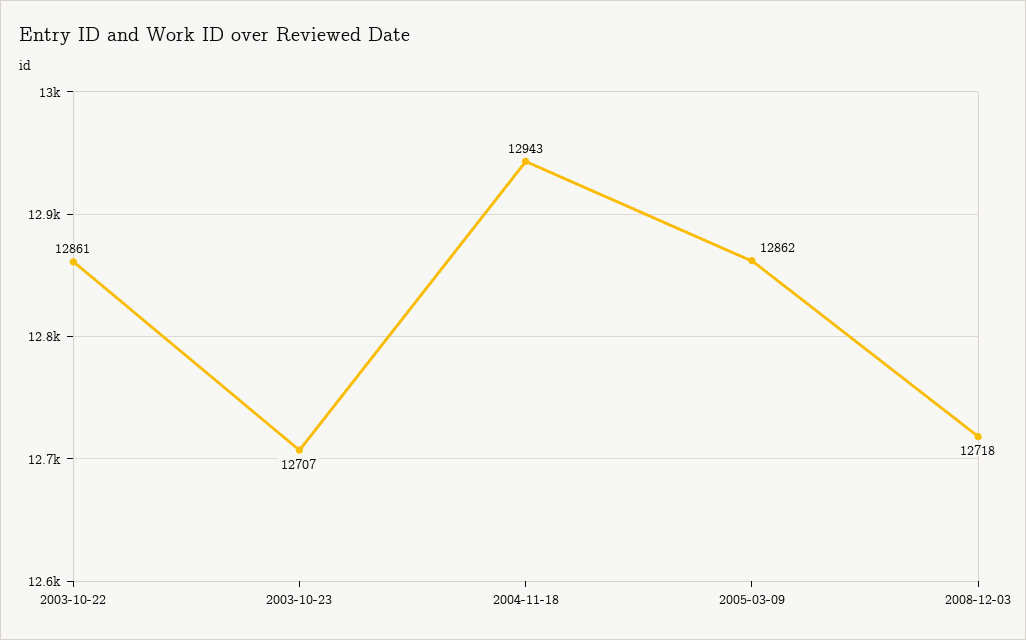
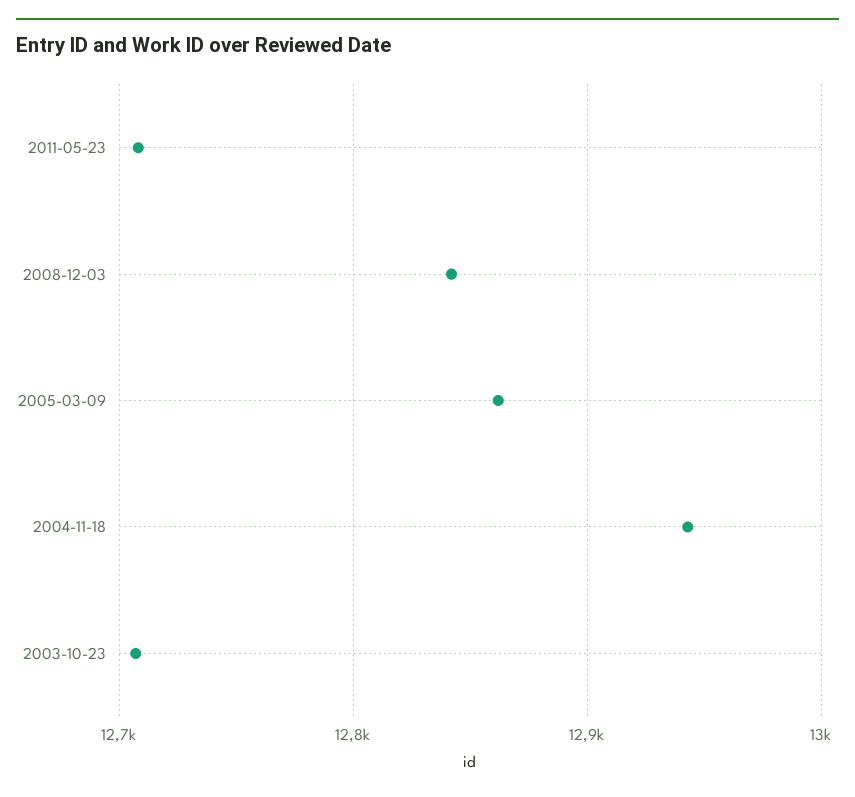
2003-10-22: 12861 -> none
2008-12-03: 12718 -> 12840
2011-05-23: none -> 12710

